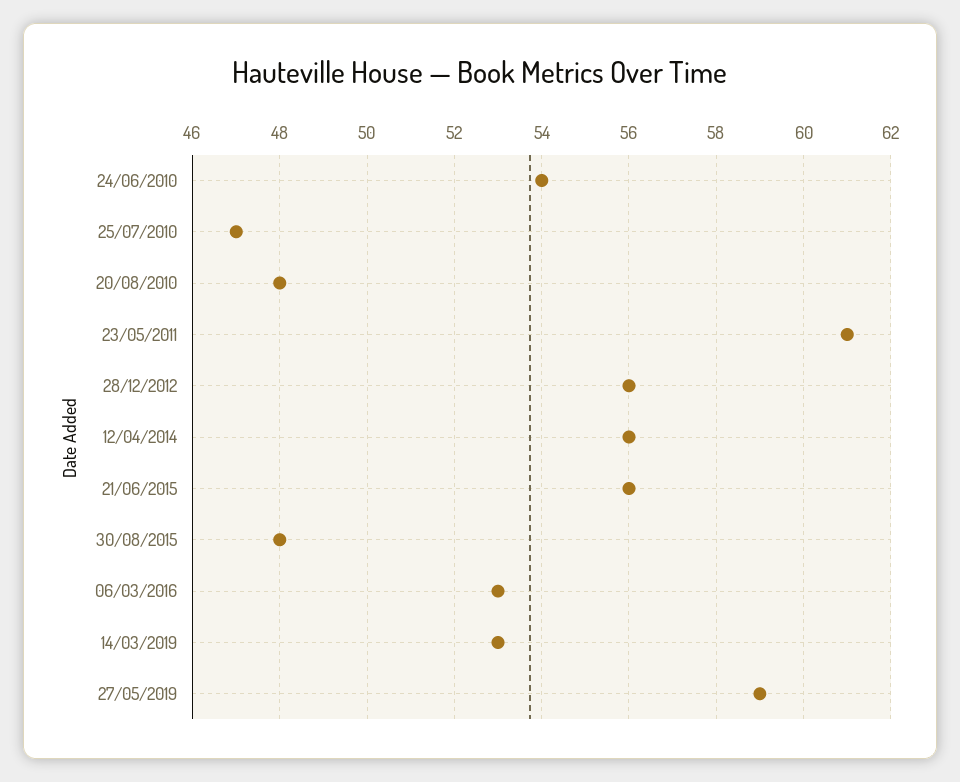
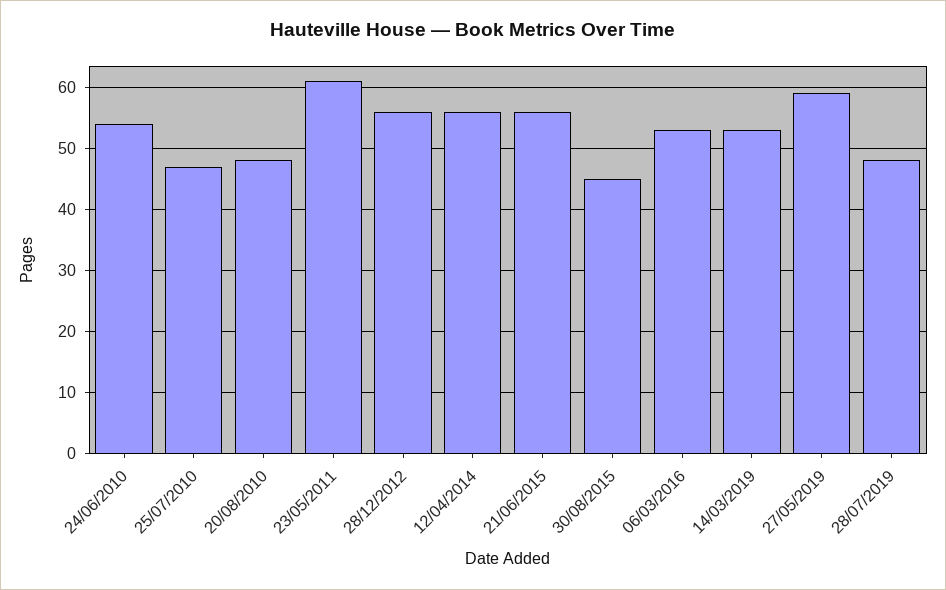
30/08/2015: 48 -> 45
28/07/2019: none -> 48

